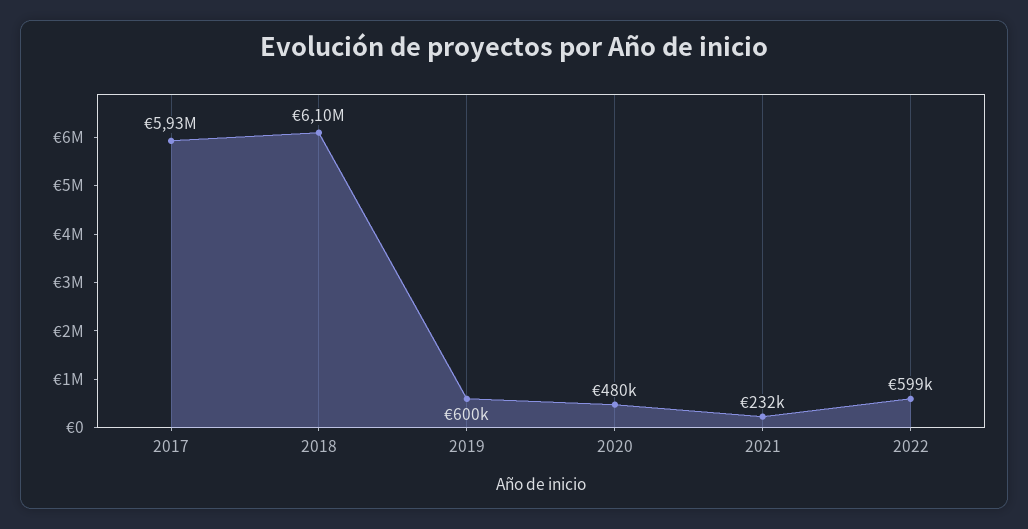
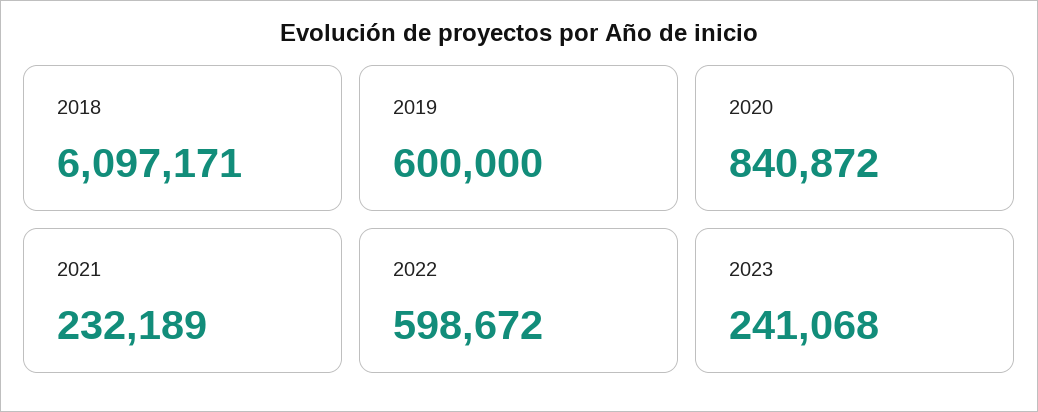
2017: 5930000 -> none
2020: 480000 -> 840872
2023: none -> 241068

